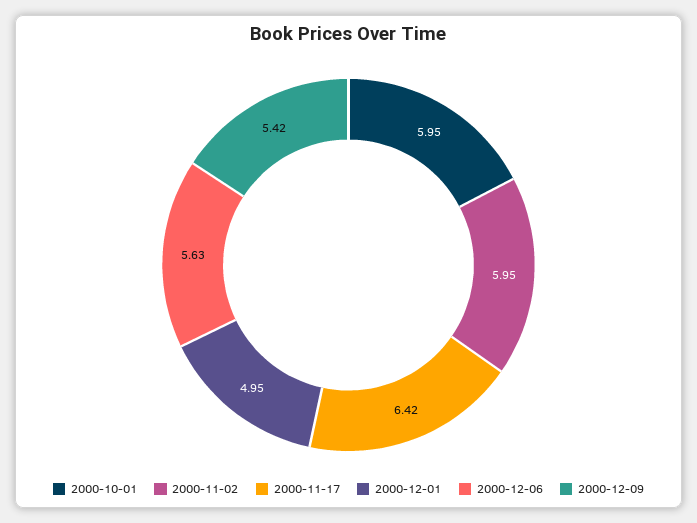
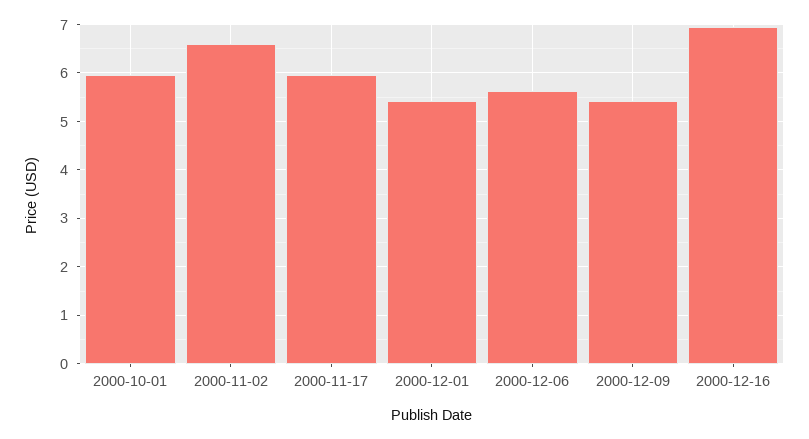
2000-11-02: 5.95 -> 6.6
2000-11-17: 6.42 -> 6
2000-12-01: 4.95 -> 5.4
2000-12-16: none -> 7

